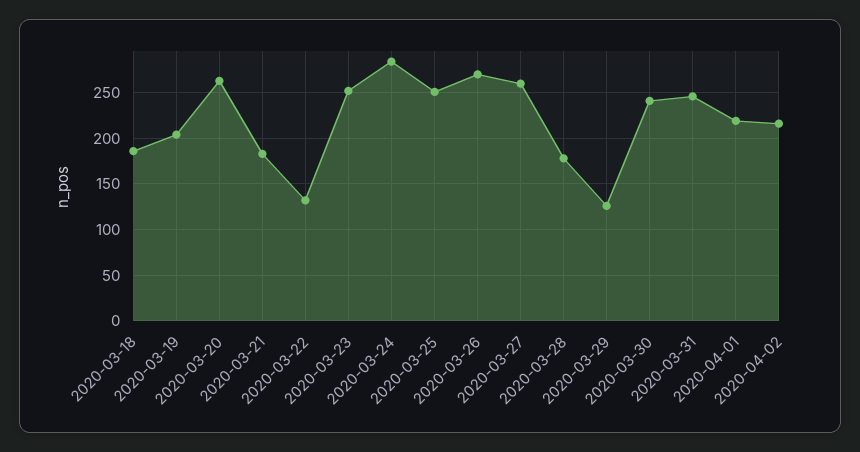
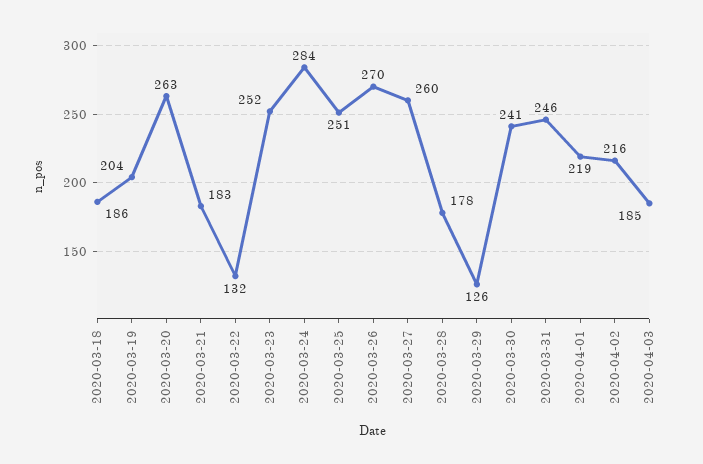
2020-04-03: none -> 185

